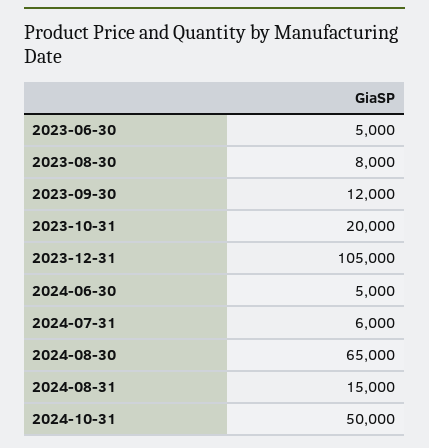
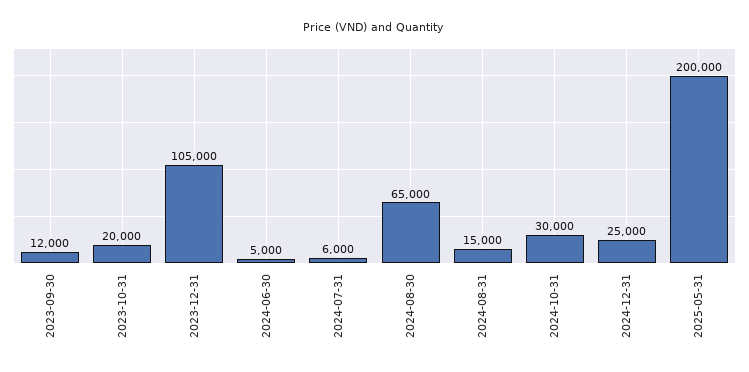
2023-06-30: 5000 -> none
2023-08-30: 8000 -> none
2024-10-31: 50000 -> 30000
2024-12-31: none -> 25000
2025-05-31: none -> 200000

